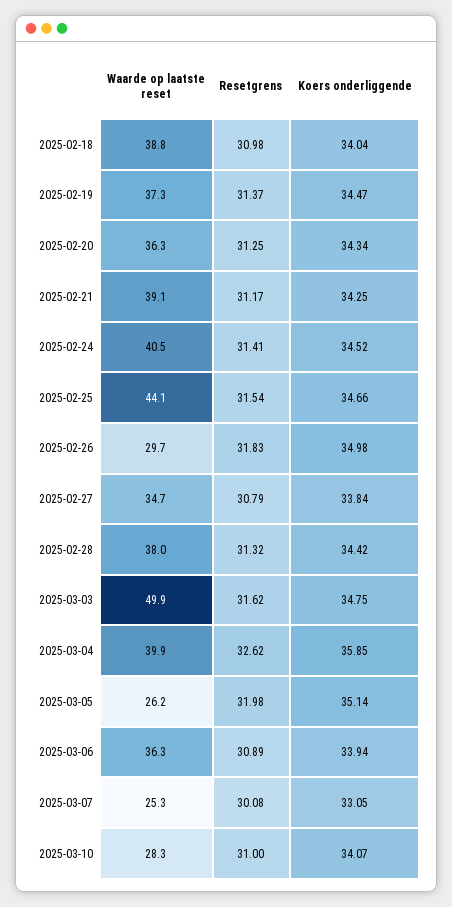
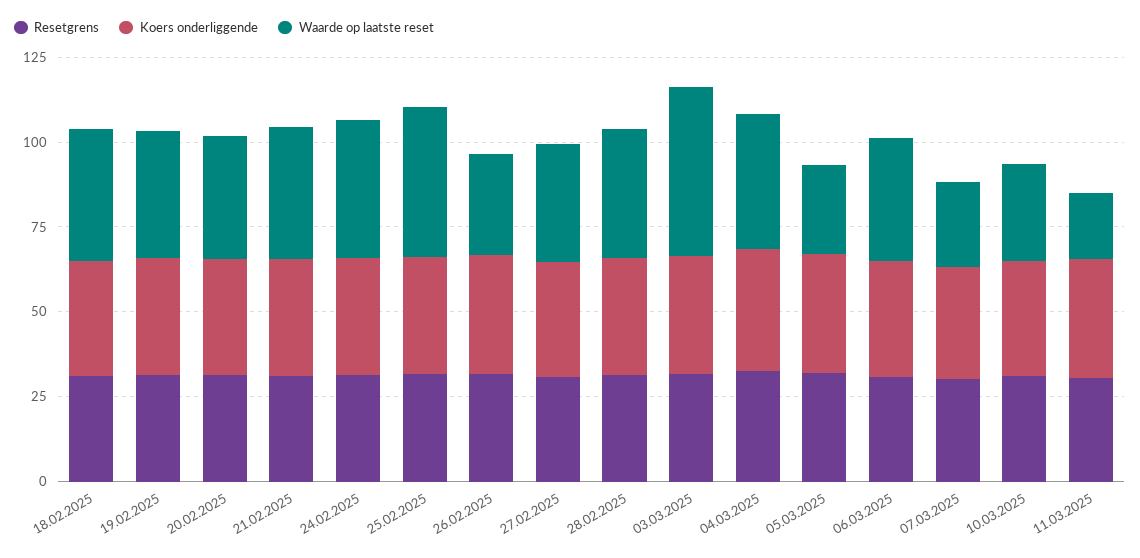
Resetgrens, 11.03.2025: none -> 30
Koers onderliggende, 11.03.2025: none -> 35
Waarde op laatste reset, 11.03.2025: none -> 20

